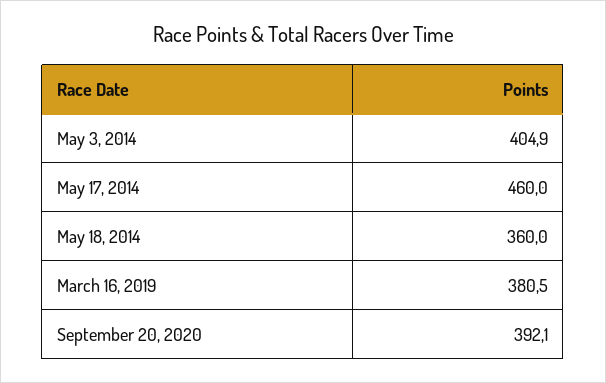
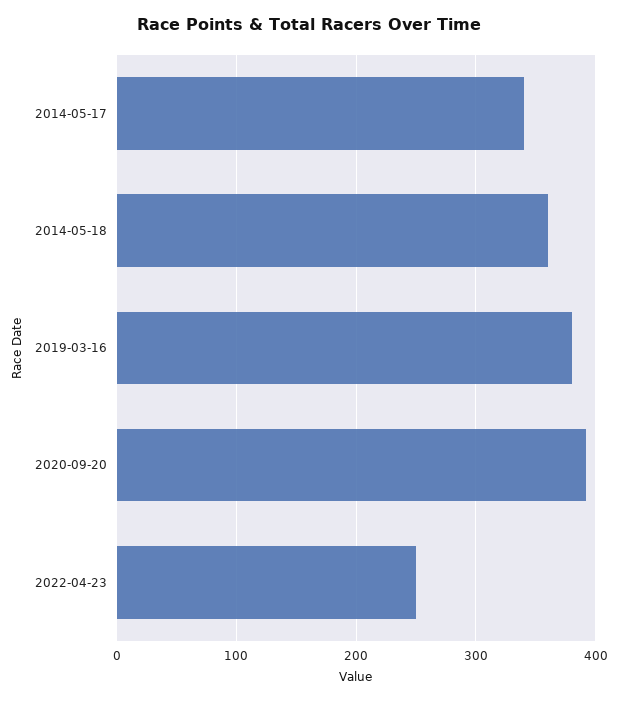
May 3, 2014: 404.9 -> none
May 17, 2014: 460 -> 340
2022-04-23: none -> 250

